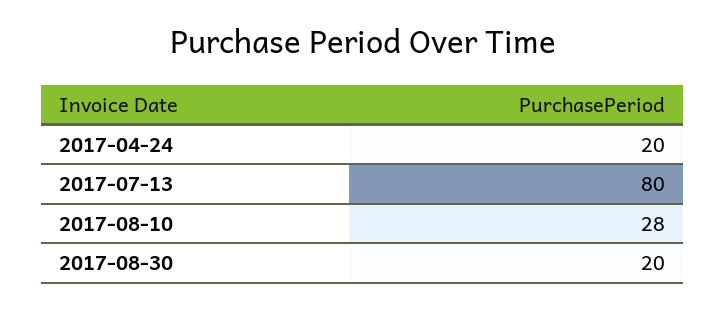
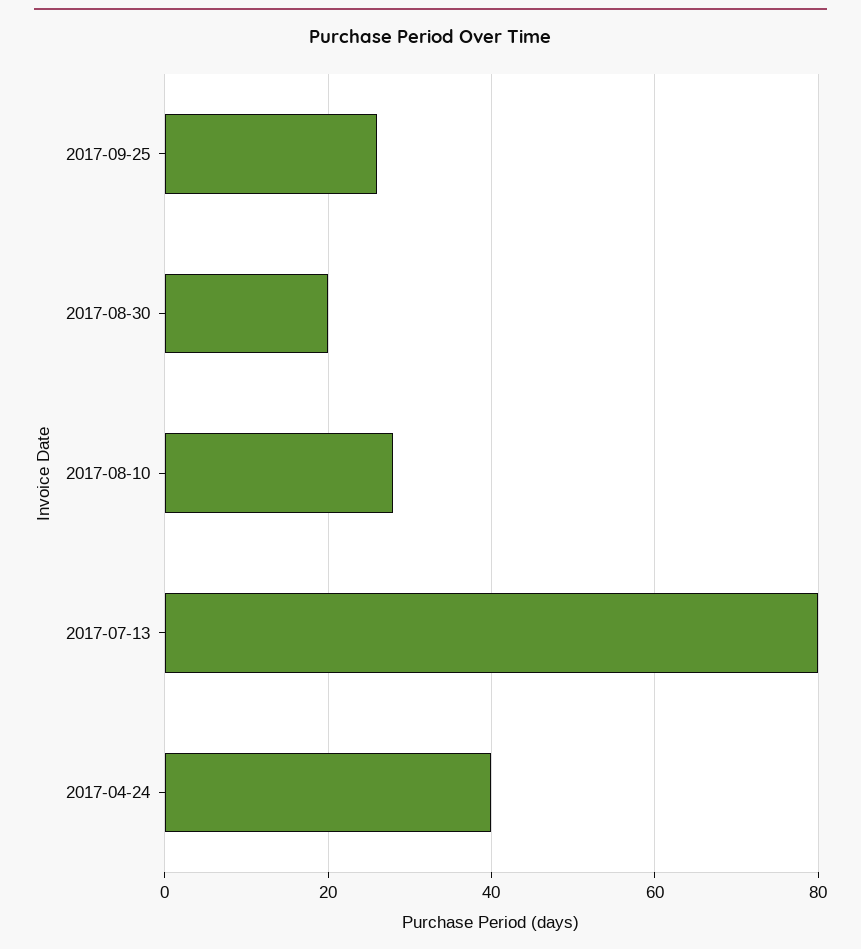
2017-04-24: 20 -> 40
2017-09-25: none -> 25

